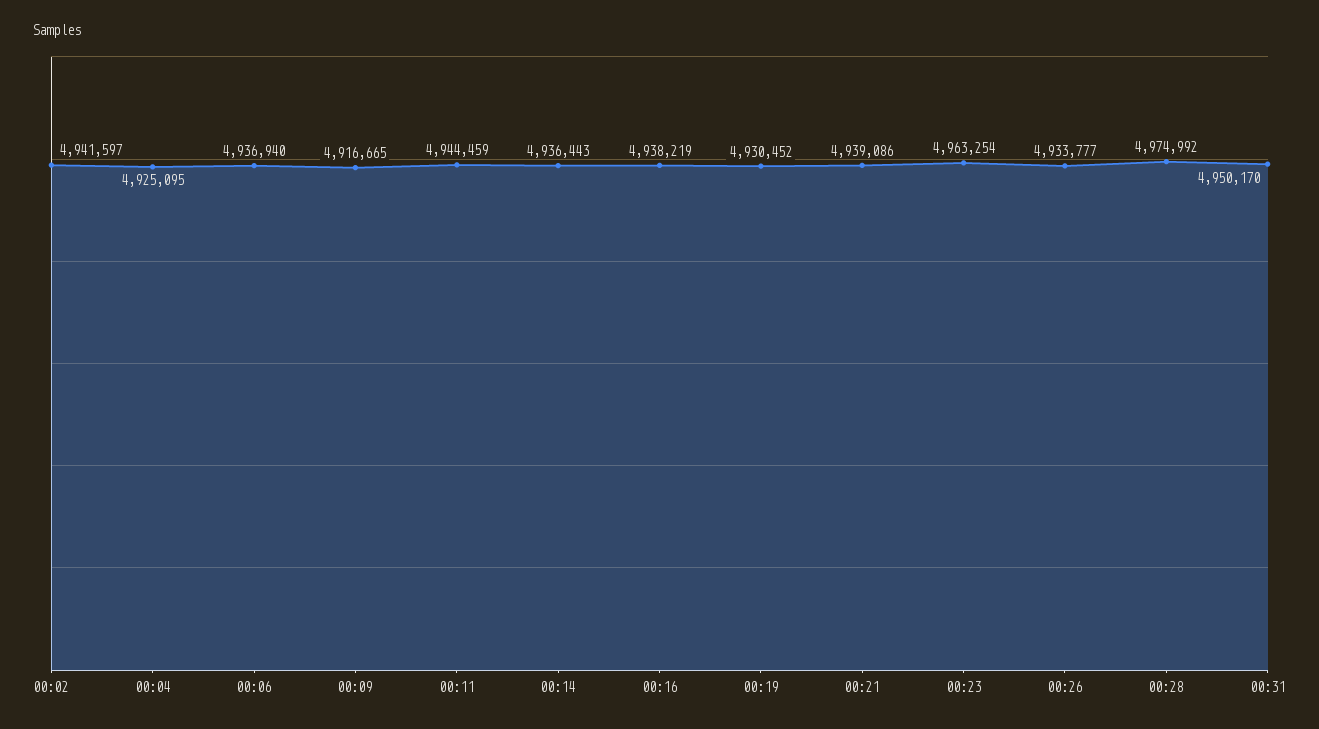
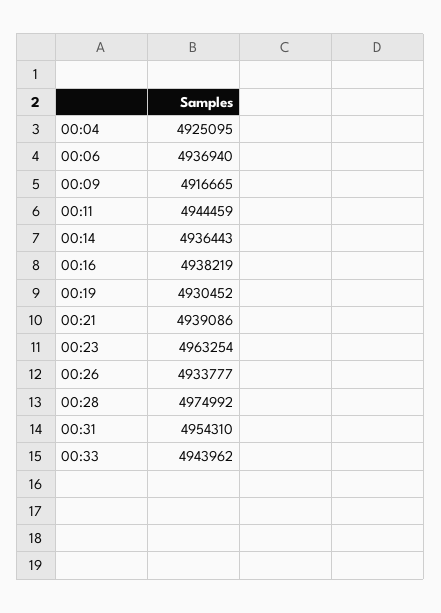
00:02: 4941597 -> none
00:31: 4950170 -> 4954310
00:33: none -> 4943962

